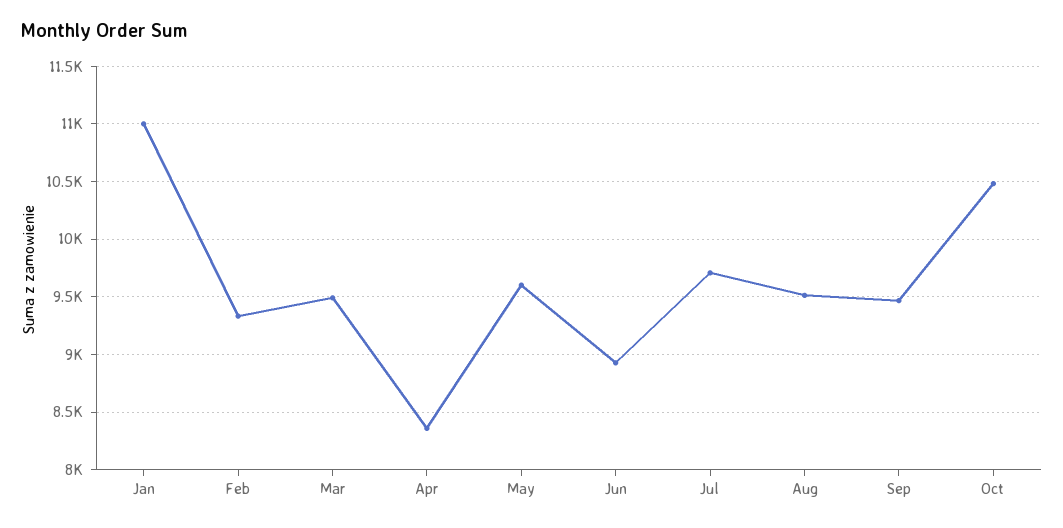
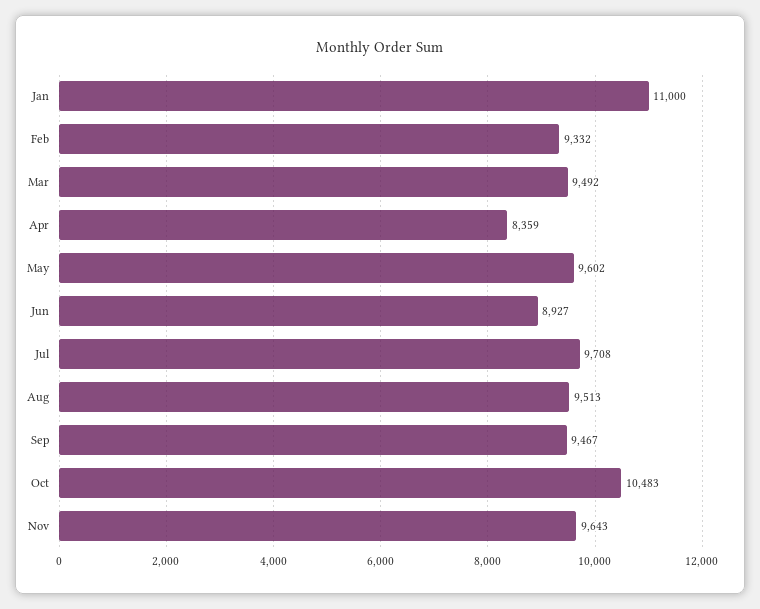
Nov: none -> 9643

